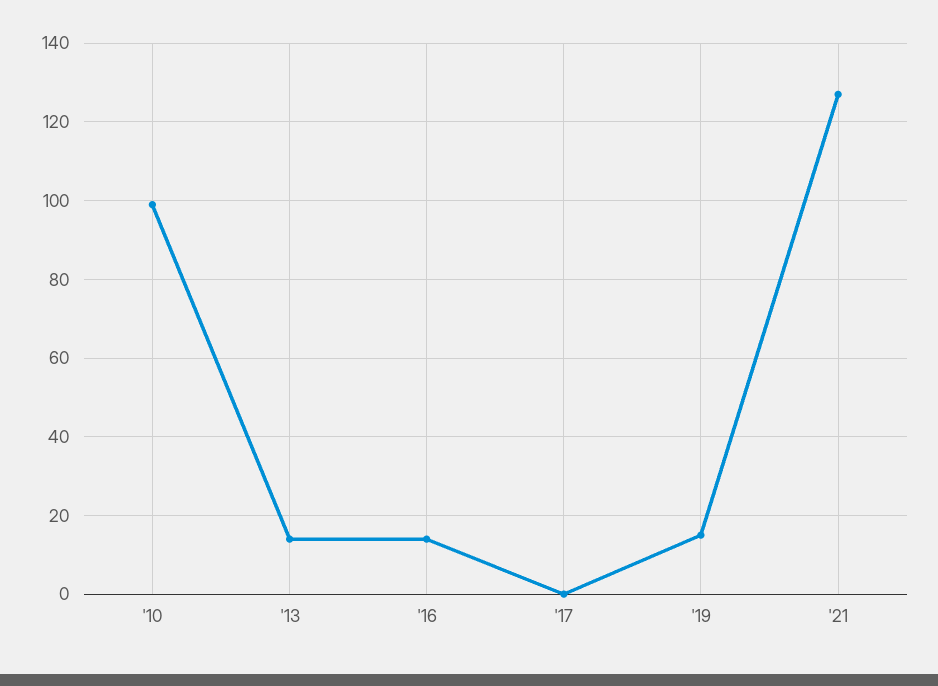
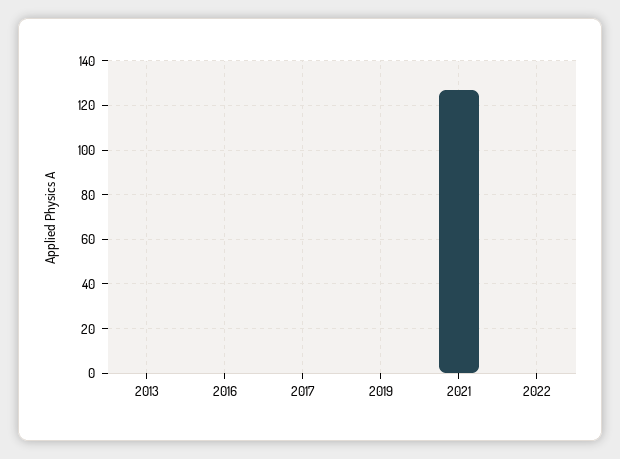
'10: 100 -> none
'13: 15 -> 0
'16: 15 -> 0
'19: 15 -> 0
2022: none -> 0

